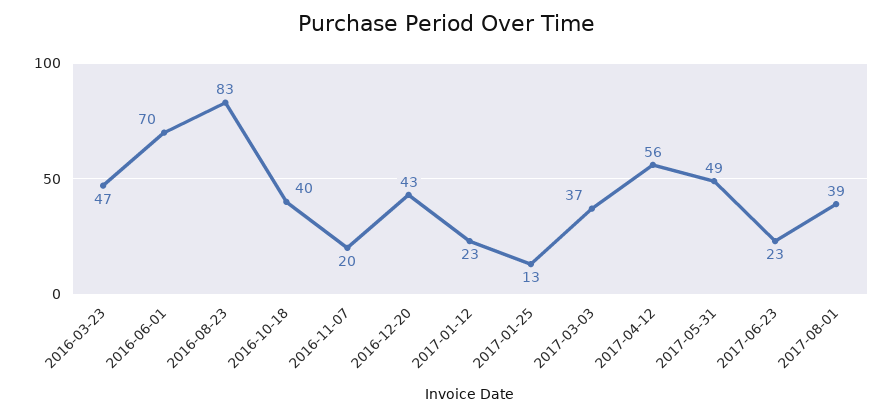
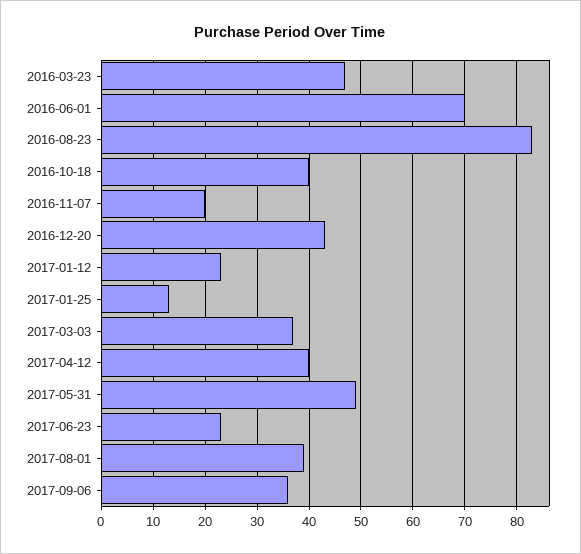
2017-04-12: 56 -> 40
2017-09-06: none -> 35

